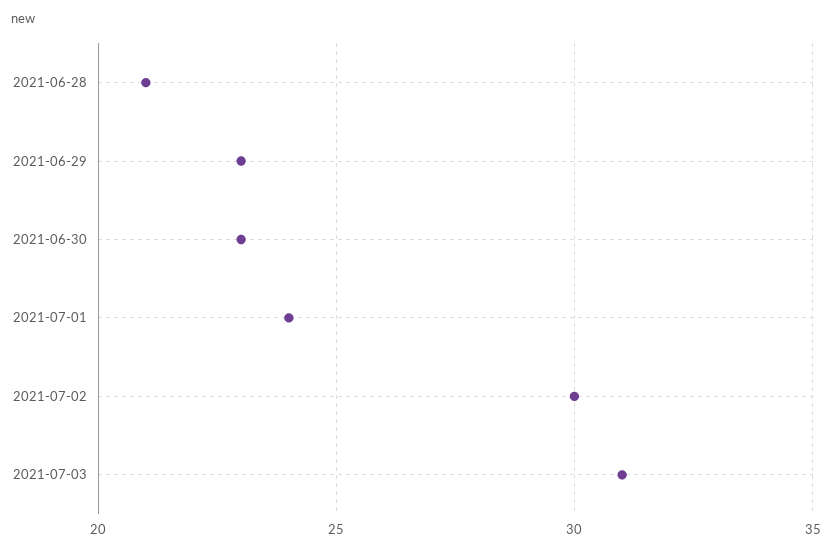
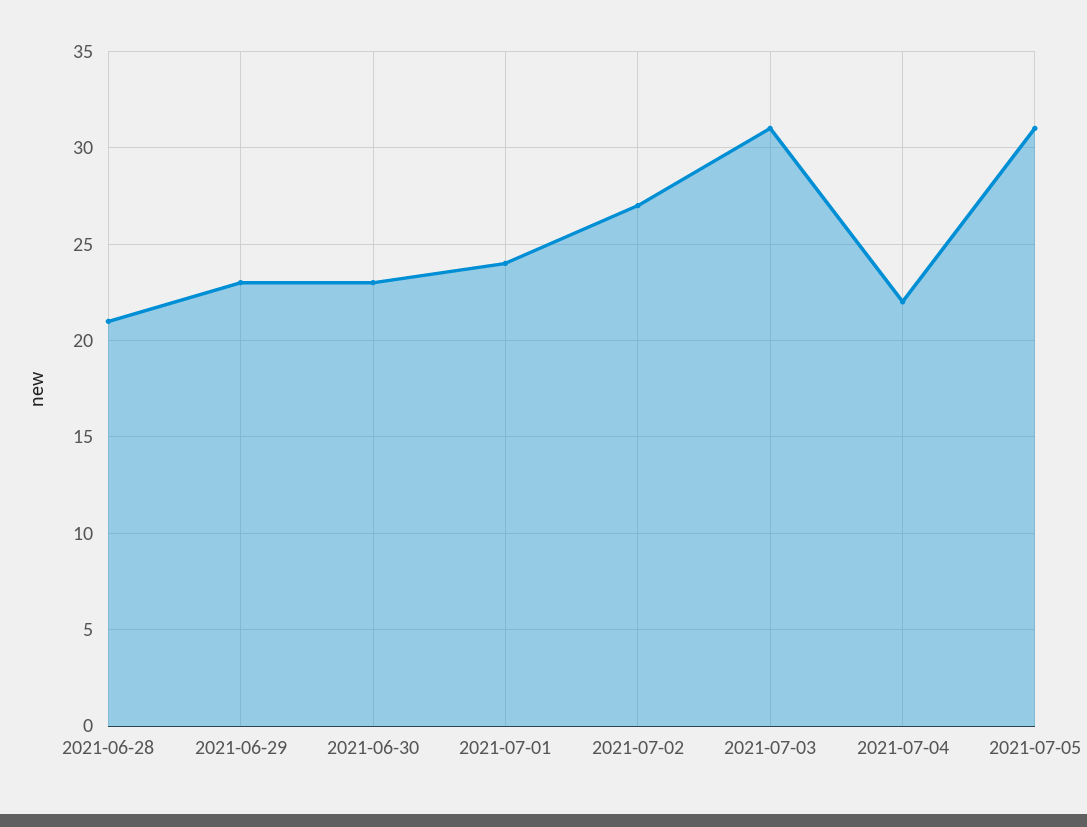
2021-07-02: 30 -> 27
2021-07-04: none -> 22
2021-07-05: none -> 31

